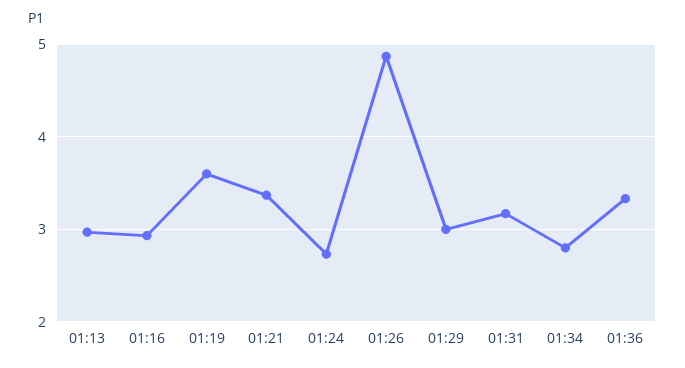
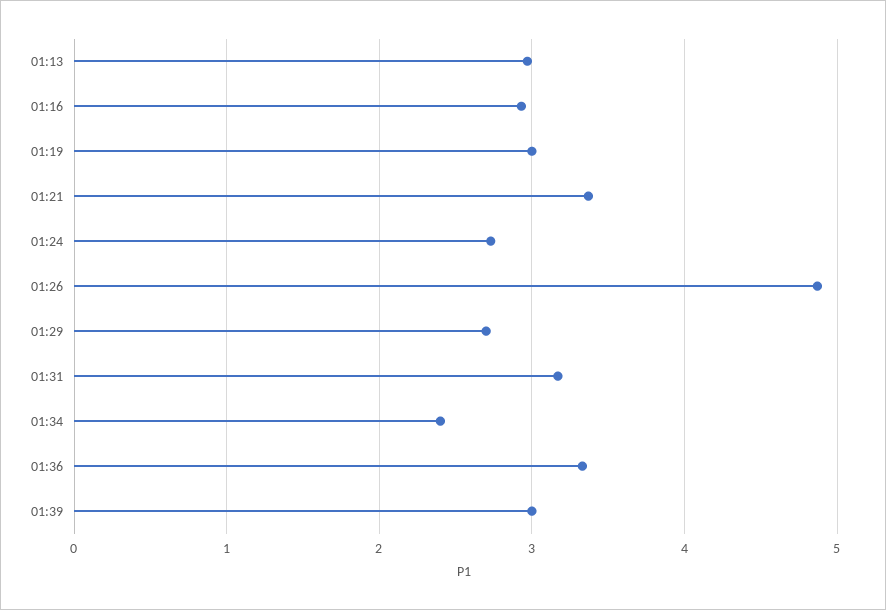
01:19: 3.6 -> 3
01:29: 3 -> 2.7
01:34: 2.8 -> 2.4
01:39: none -> 3

